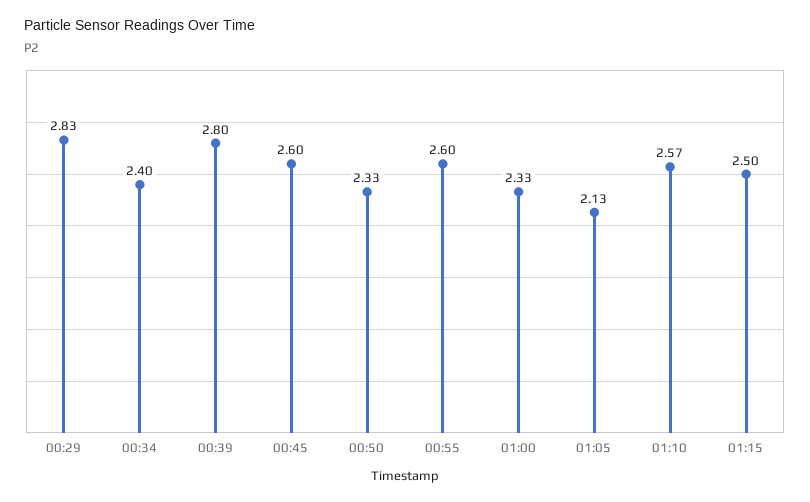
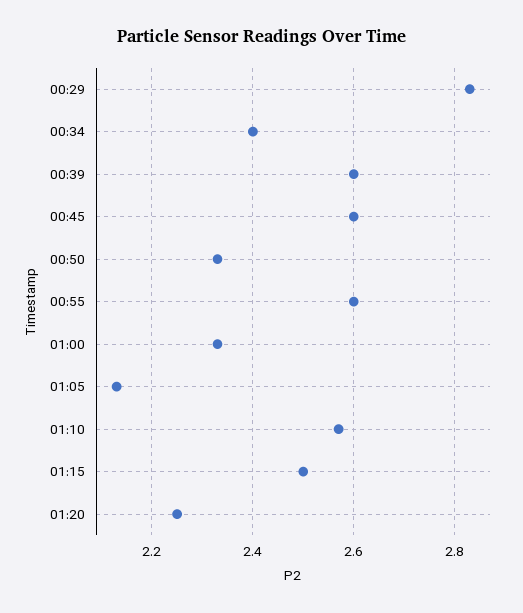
00:39: 2.8 -> 2.6
01:20: none -> 2.25

